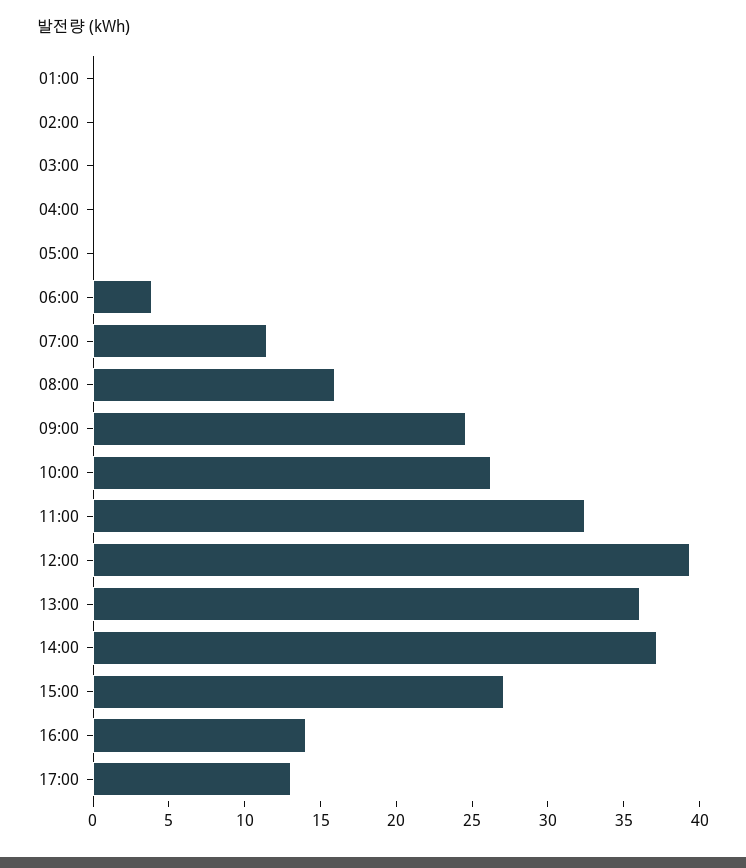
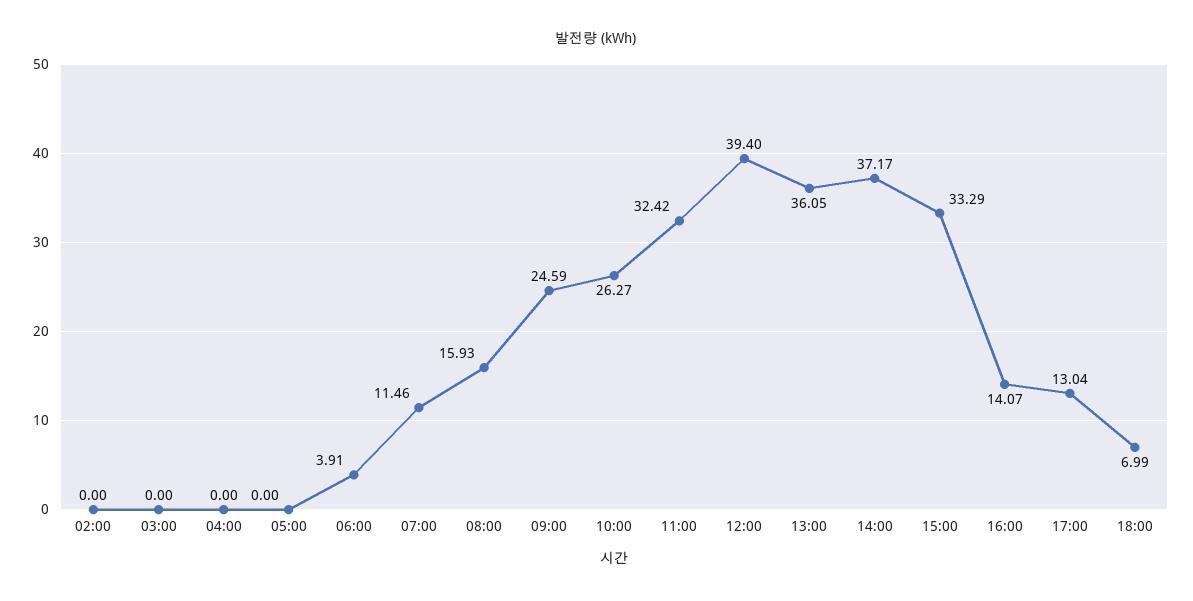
01:00: 0 -> none
15:00: 27 -> 33.29
18:00: none -> 6.99

